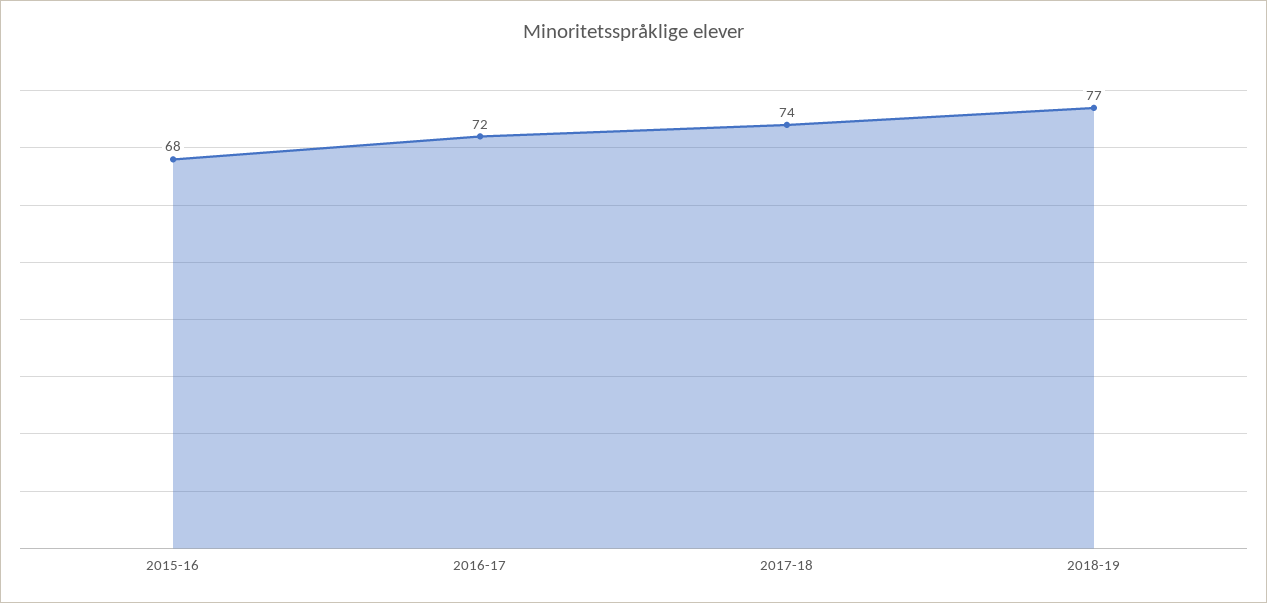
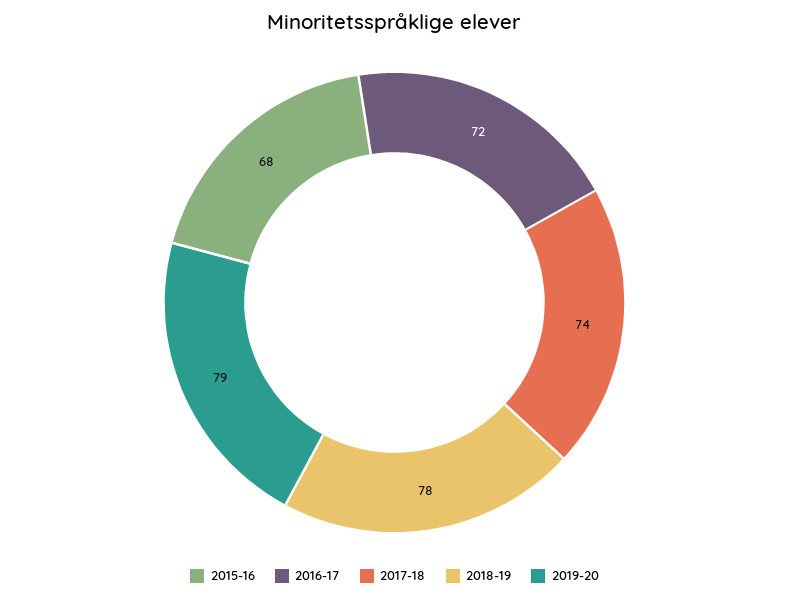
2018-19: 77 -> 78
2019-20: none -> 79

